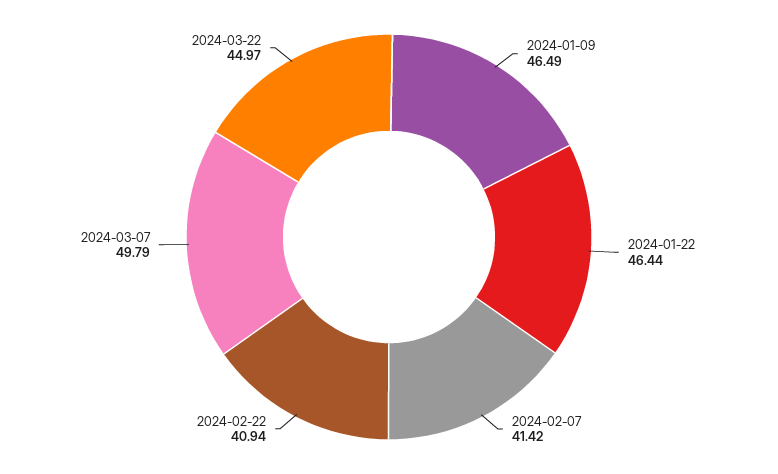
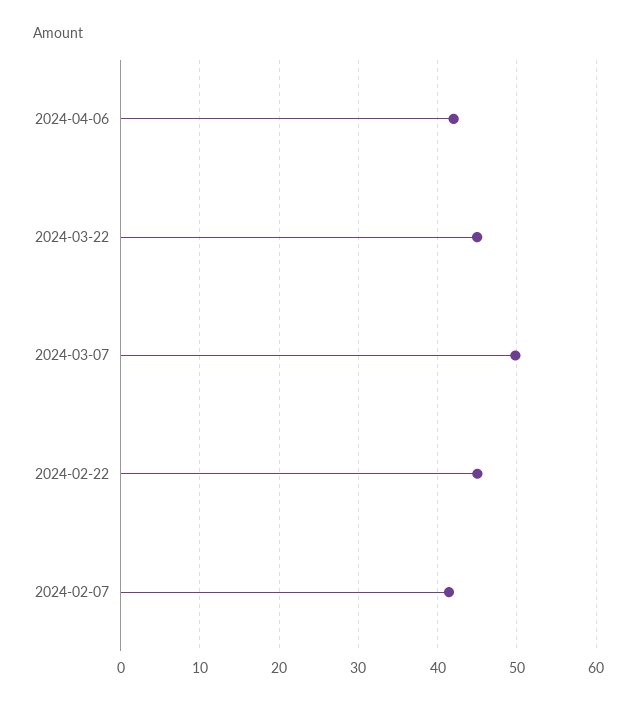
2024-01-09: 46.49 -> none
2024-01-22: 46.44 -> none
2024-02-22: 40.94 -> 45
2024-04-06: none -> 42

